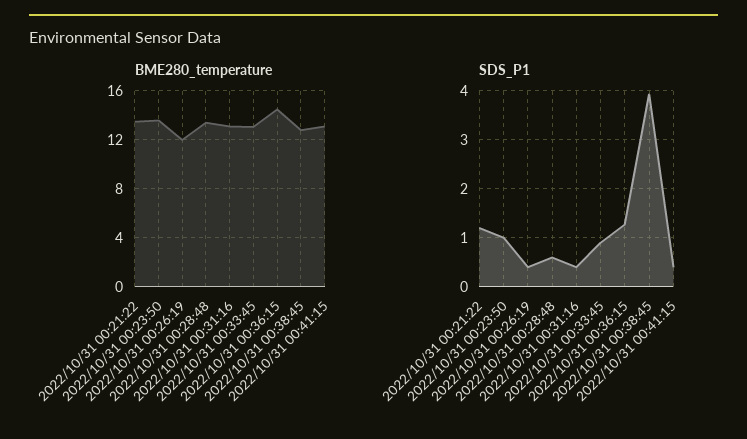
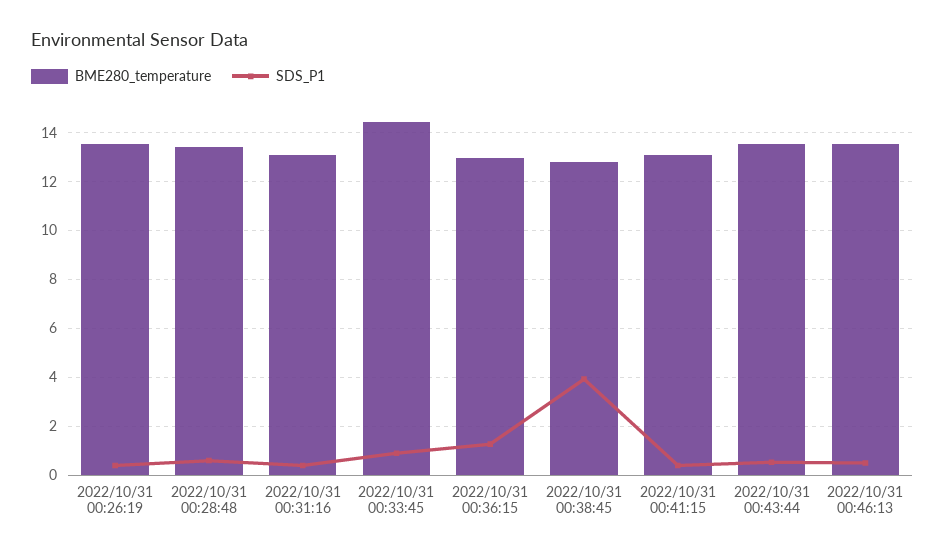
BME280_temperature, 2022/10/31 00:21:22: 13.5 -> none
BME280_temperature, 2022/10/31 00:23:50: 13.5 -> none
BME280_temperature, 2022/10/31 00:26:19: 12 -> 13.5
BME280_temperature, 2022/10/31 00:33:45: 13 -> 14.5
BME280_temperature, 2022/10/31 00:36:15: 14.5 -> 13
SDS_P1, 2022/10/31 00:21:22: 1.2 -> none
SDS_P1, 2022/10/31 00:23:50: 1 -> none
BME280_temperature, 2022/10/31 00:43:44: none -> 13.5
SDS_P1, 2022/10/31 00:43:44: none -> 0.5
BME280_temperature, 2022/10/31 00:46:13: none -> 13.5
SDS_P1, 2022/10/31 00:46:13: none -> 0.5

